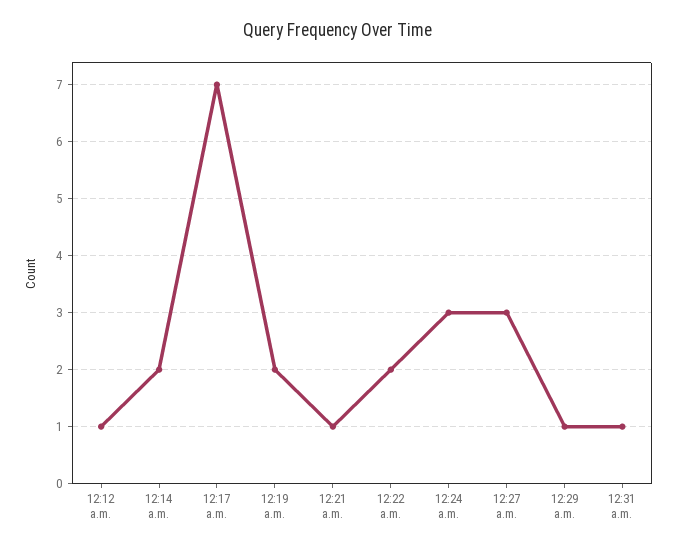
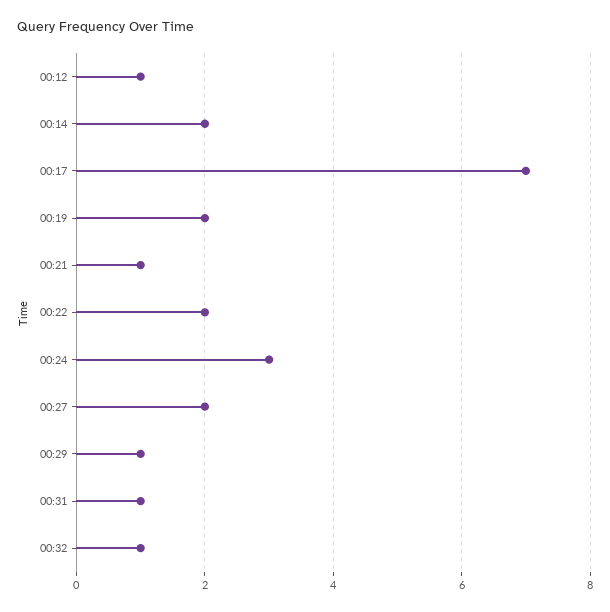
12:27 a.m.: 3 -> 2
00:32: none -> 1

